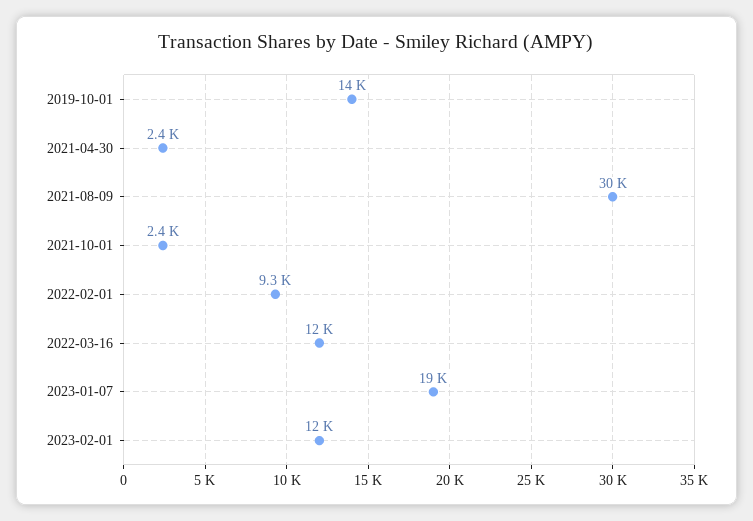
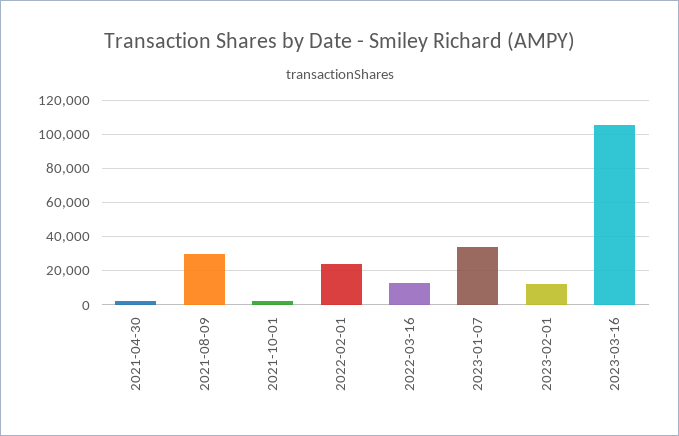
2019-10-01: 14000 -> none
2022-02-01: 9300 -> 25000
2023-01-07: 19000 -> 35000
2023-03-16: none -> 105000

